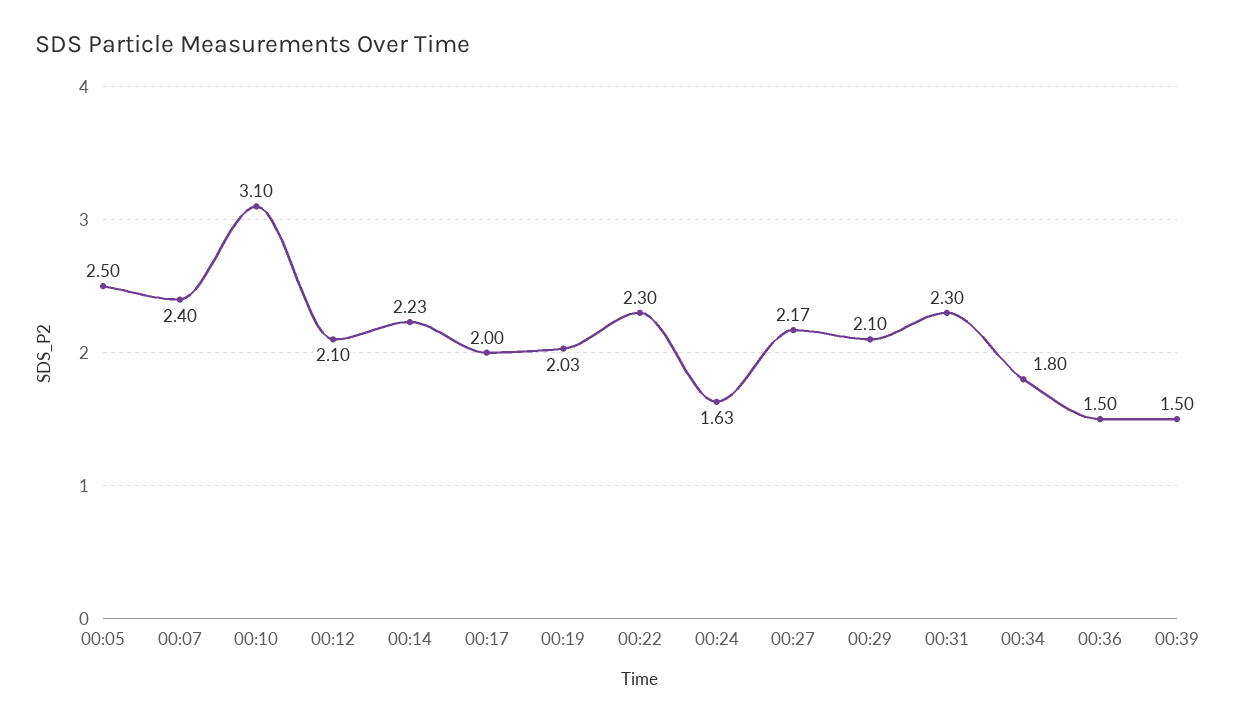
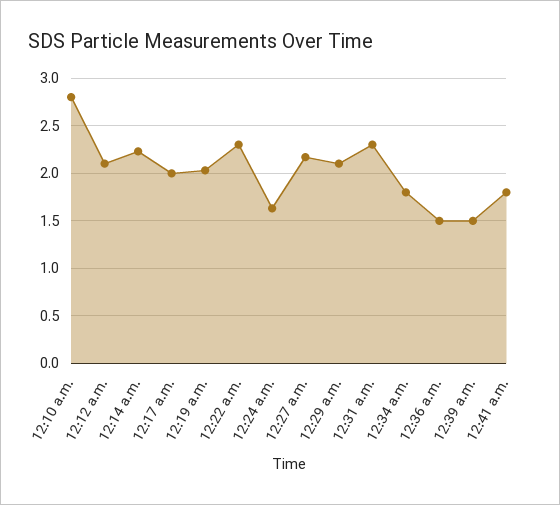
00:05: 2.5 -> none
00:07: 2.4 -> none
00:10: 3.1 -> 2.8
12:41 a.m.: none -> 1.8

